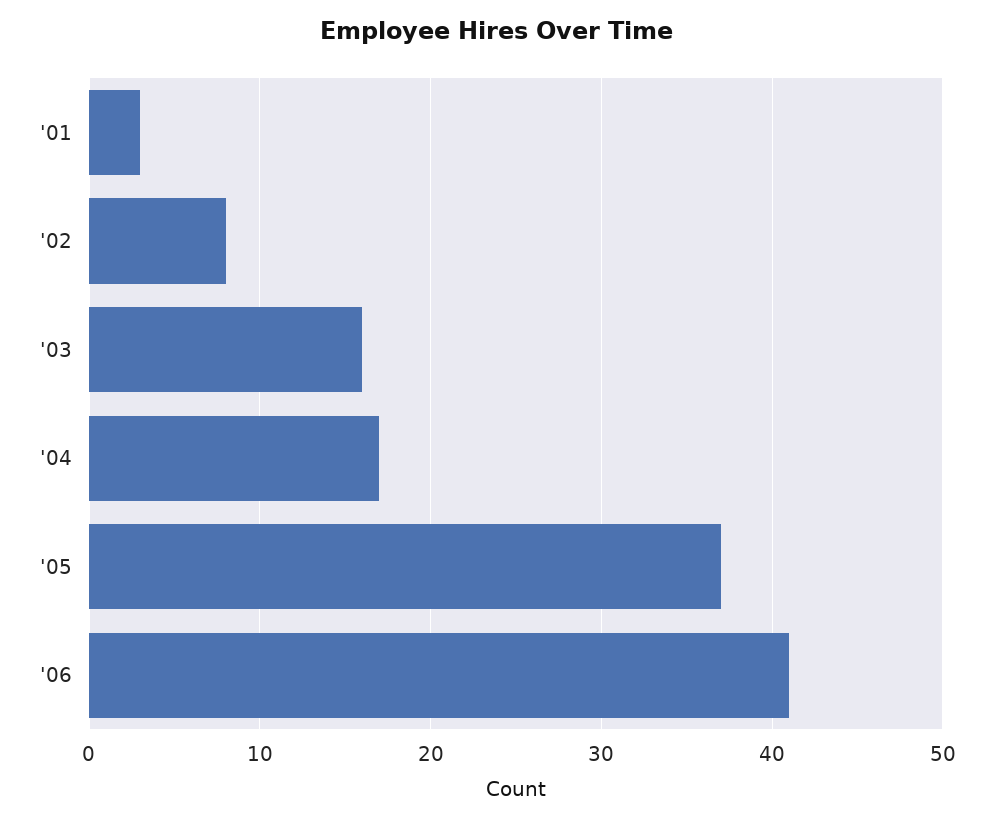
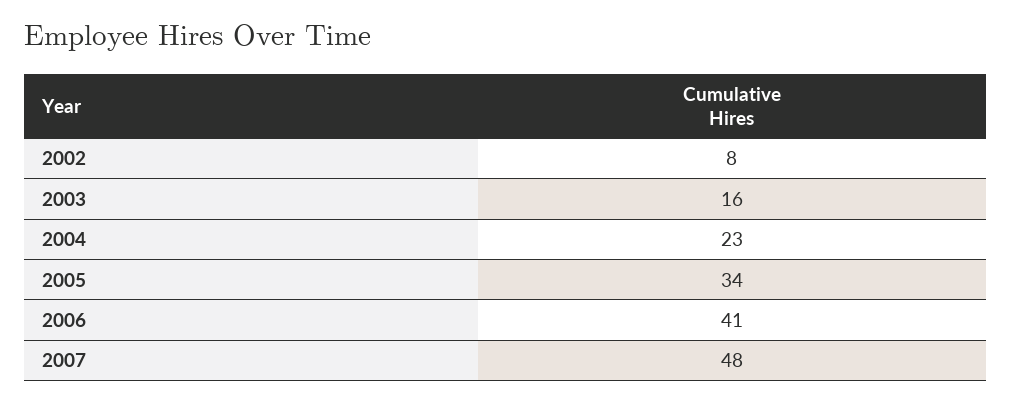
'01: 3 -> none
'04: 17 -> 23
'05: 37 -> 34
2007: none -> 48

